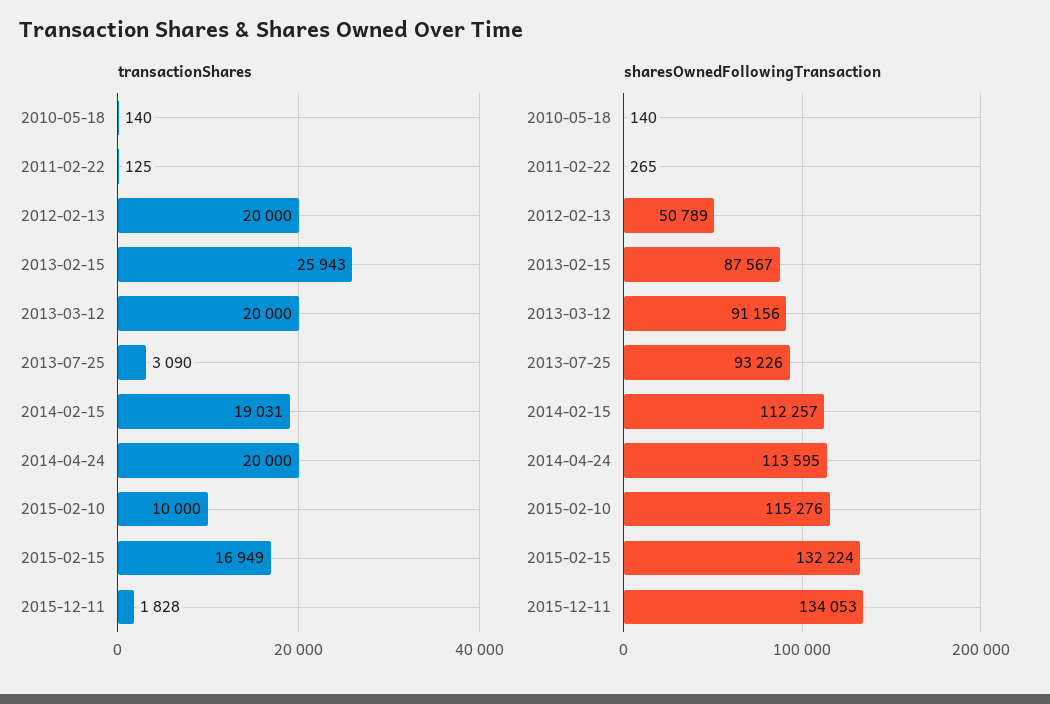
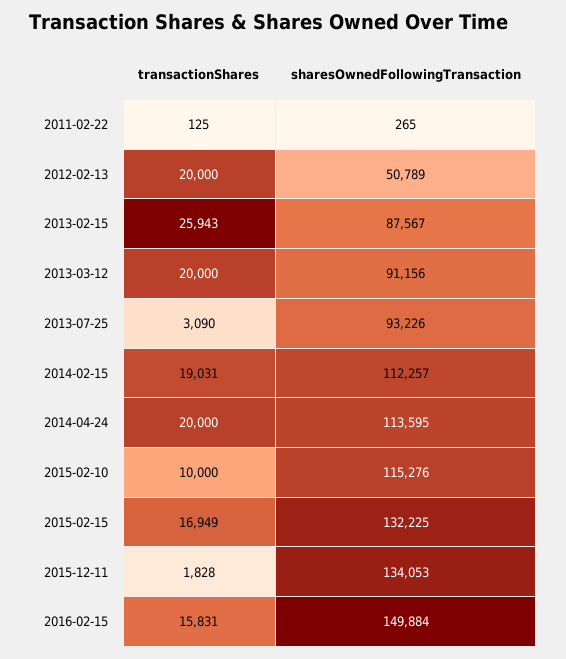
transactionShares, 2010-05-18: 140 -> none
sharesOwnedFollowingTransaction, 2010-05-18: 140 -> none
sharesOwnedFollowingTransaction, 2015-02-15: 132224 -> 132225
transactionShares, 2016-02-15: none -> 15831
sharesOwnedFollowingTransaction, 2016-02-15: none -> 149884

